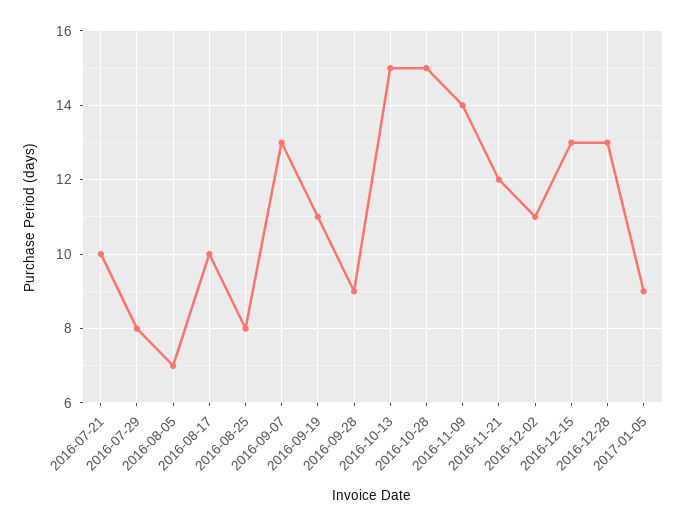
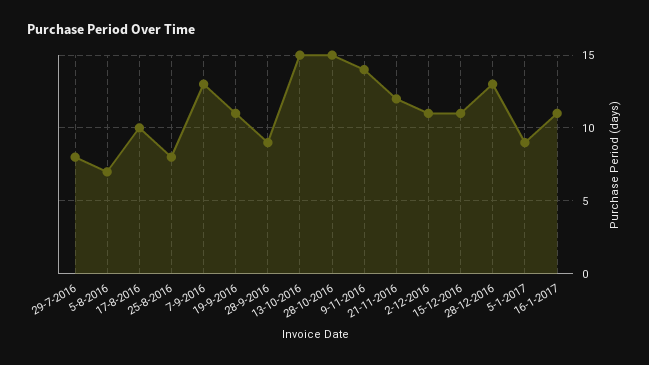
2016-07-21: 10 -> none
2016-12-15: 13 -> 11
16-1-2017: none -> 11

